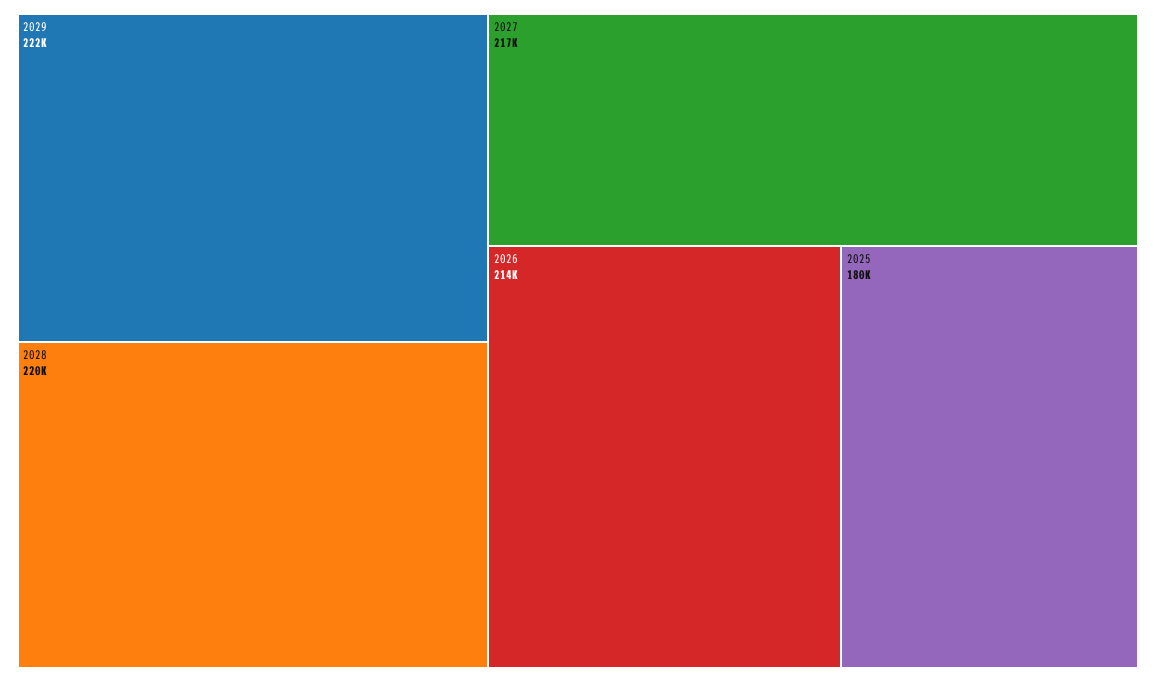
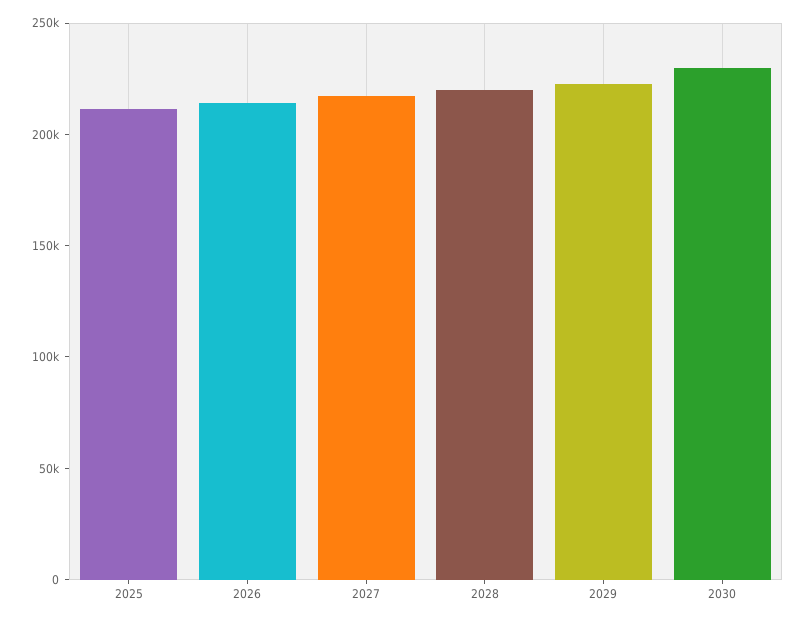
2025: 180000 -> 210000
2030: none -> 230000

